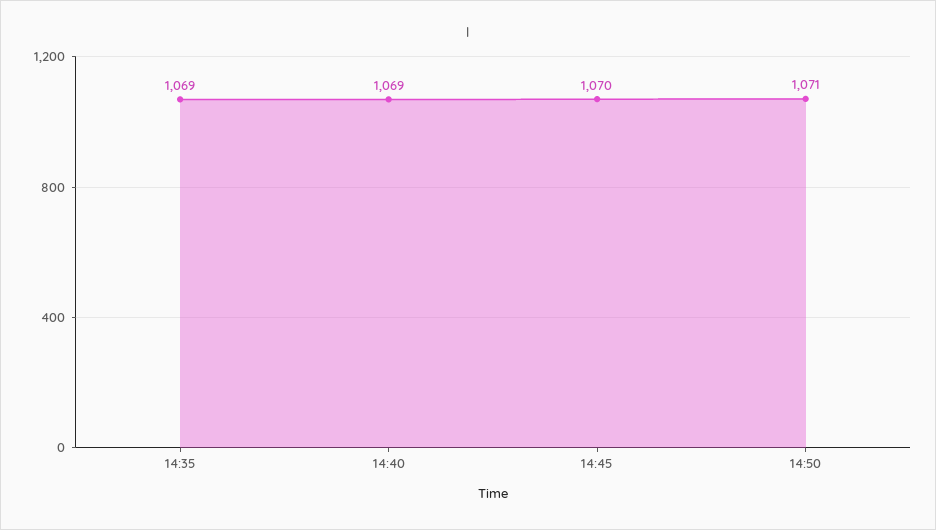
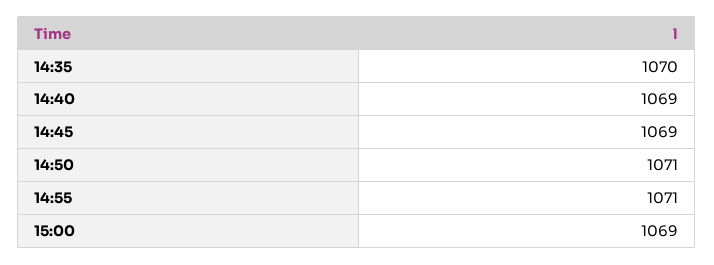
14:35: 1069 -> 1070
14:45: 1070 -> 1069
14:55: none -> 1071
15:00: none -> 1069

